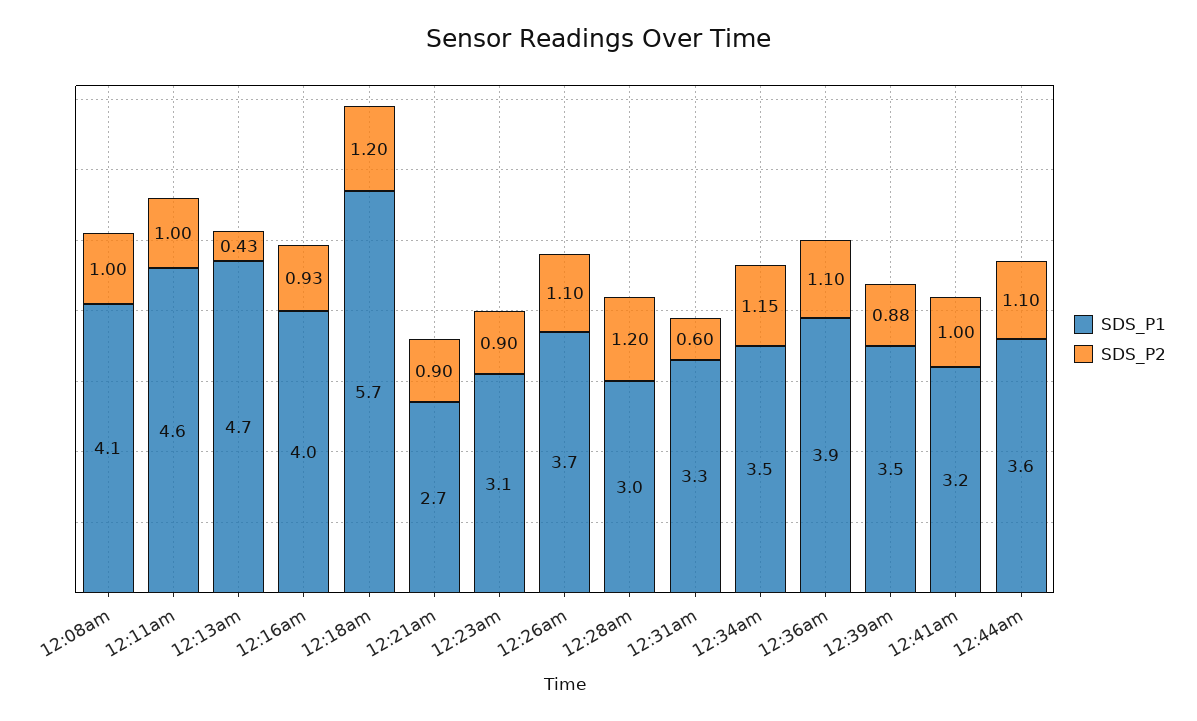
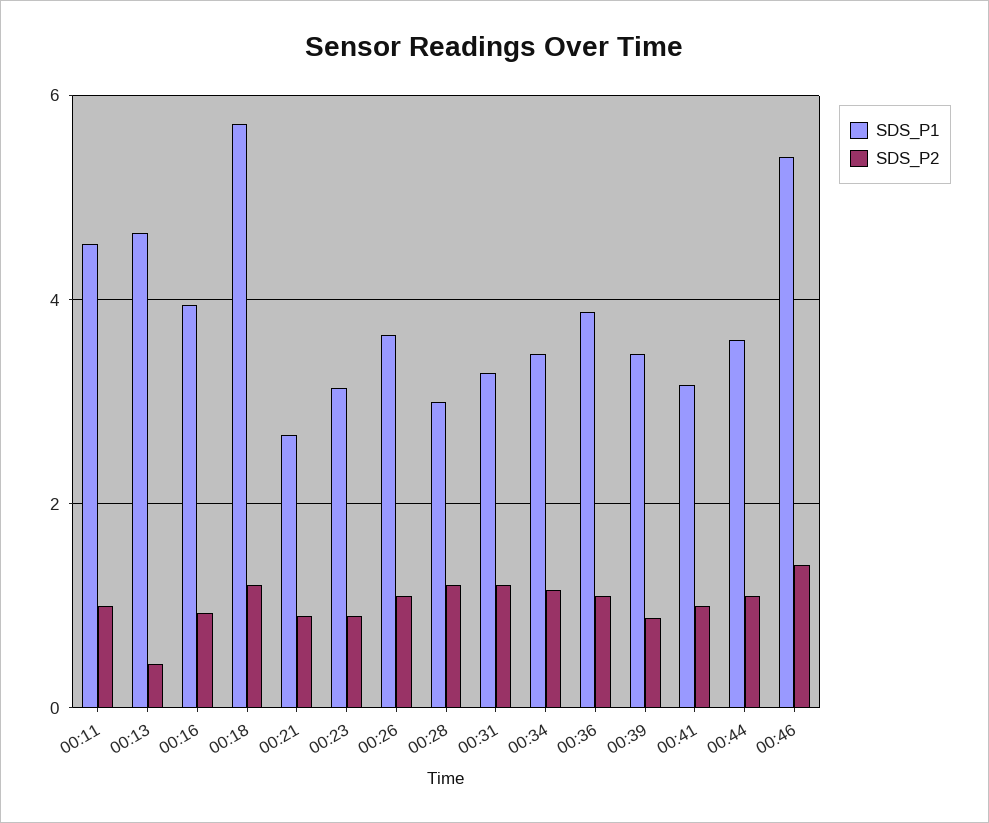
SDS_P1, 12:08am: 4.1 -> none
SDS_P2, 12:08am: 1 -> none
SDS_P2, 12:31am: 0.6 -> 1.2
SDS_P1, 00:46: none -> 5.4
SDS_P2, 00:46: none -> 1.4

